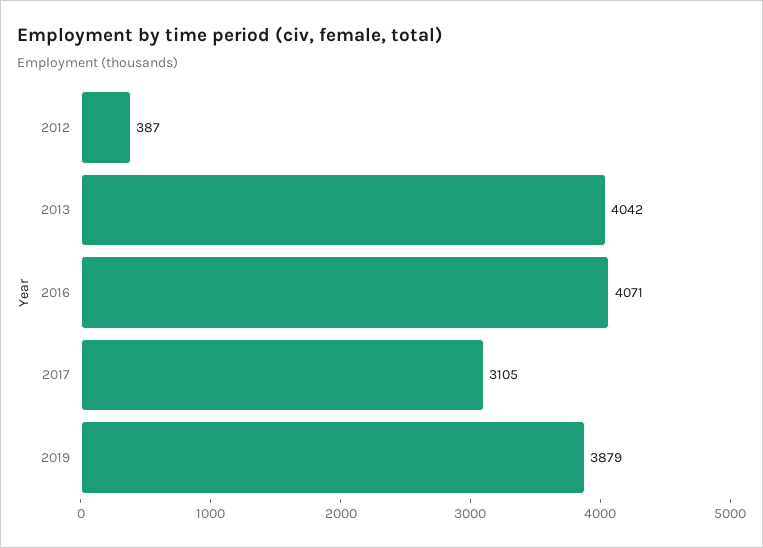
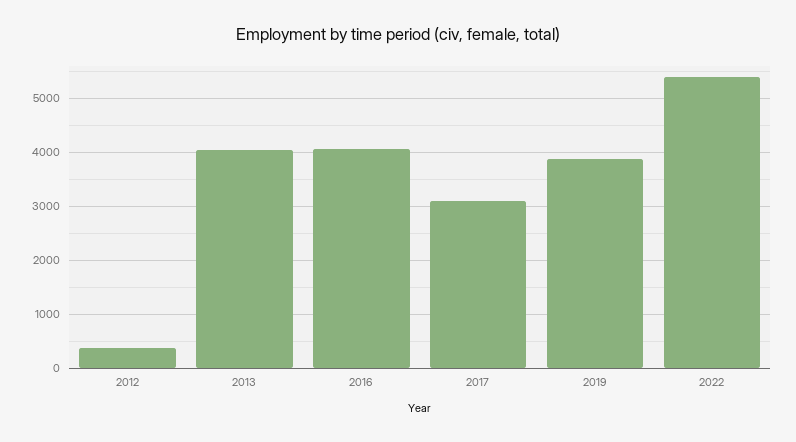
2022: none -> 5400

